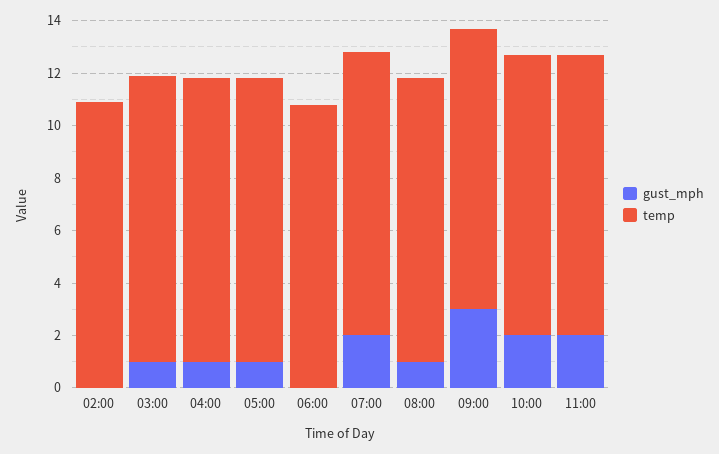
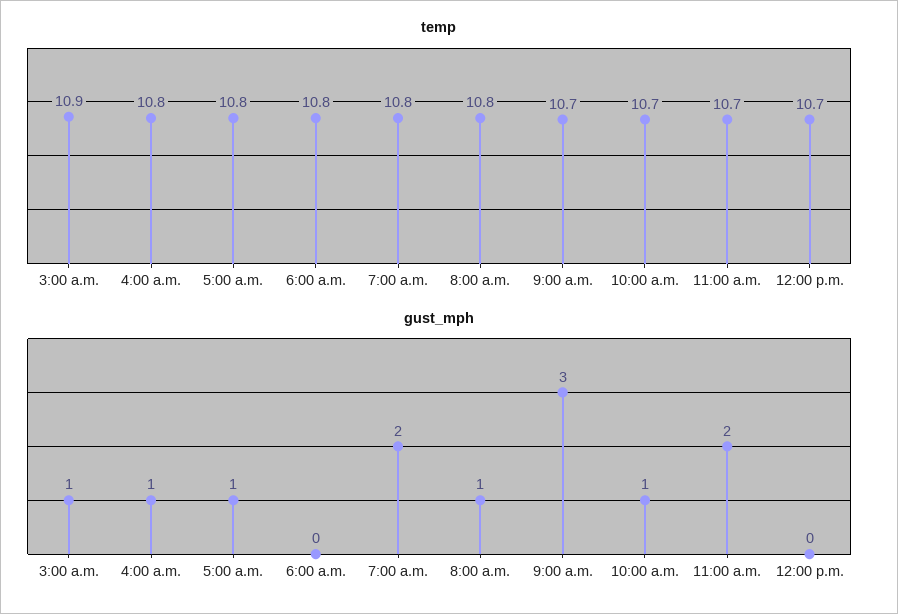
gust_mph, 02:00: 0 -> none
temp, 02:00: 11 -> none
gust_mph, 10:00: 2 -> 1
temp, 12:00 p.m.: none -> 10.7
gust_mph, 12:00 p.m.: none -> 0

